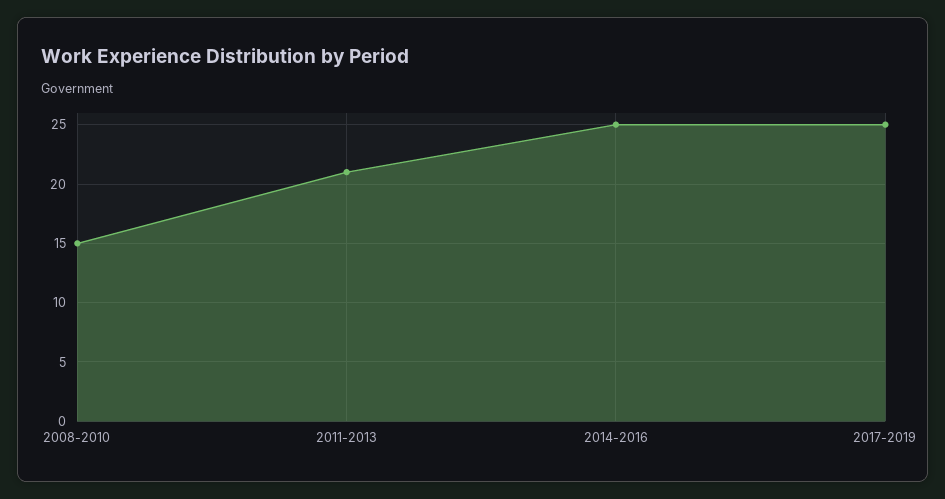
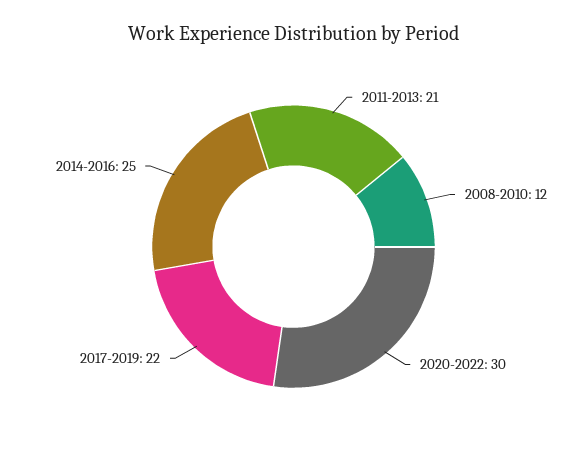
2008-2010: 15 -> 12
2017-2019: 25 -> 22
2020-2022: none -> 30

